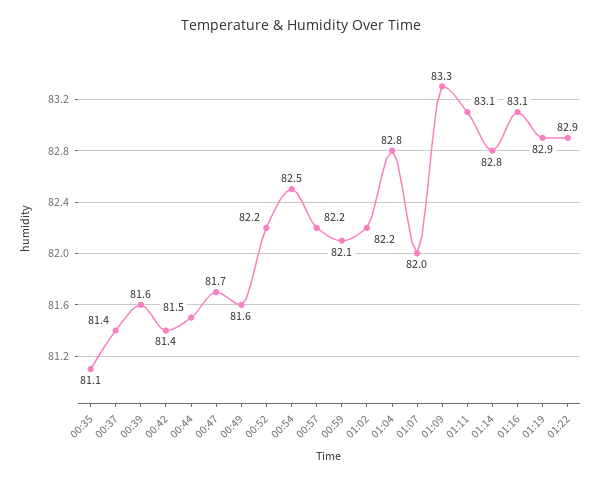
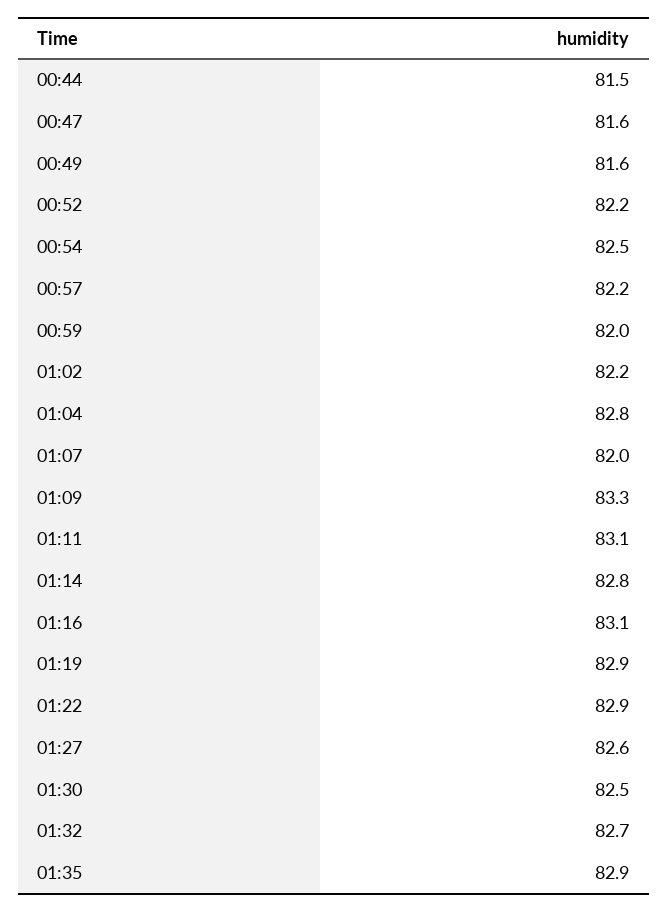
00:35: 81.1 -> none
00:37: 81.4 -> none
00:39: 81.6 -> none
00:42: 81.4 -> none
00:47: 81.7 -> 81.6
00:59: 82.1 -> 82
01:27: none -> 82.6
01:30: none -> 82.5
01:32: none -> 82.7
01:35: none -> 82.9

